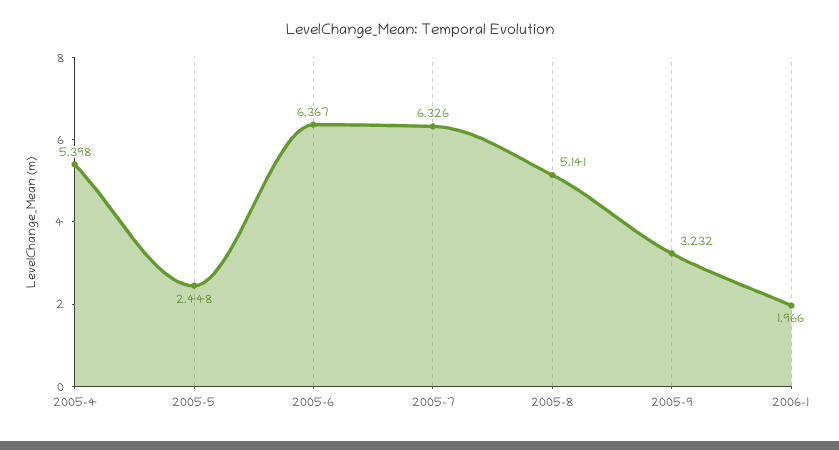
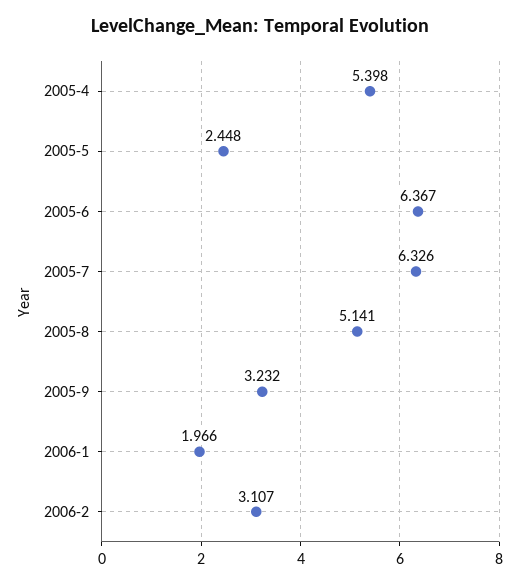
2006-2: none -> 3.107

